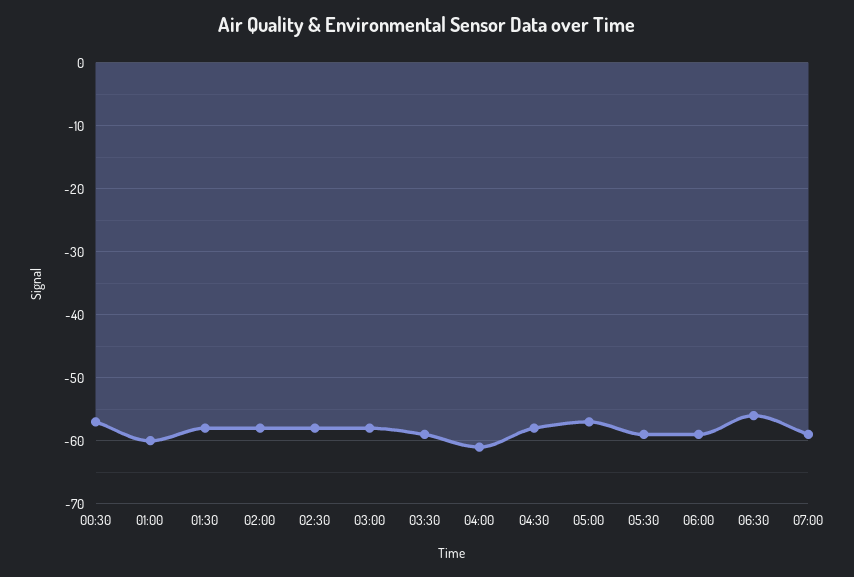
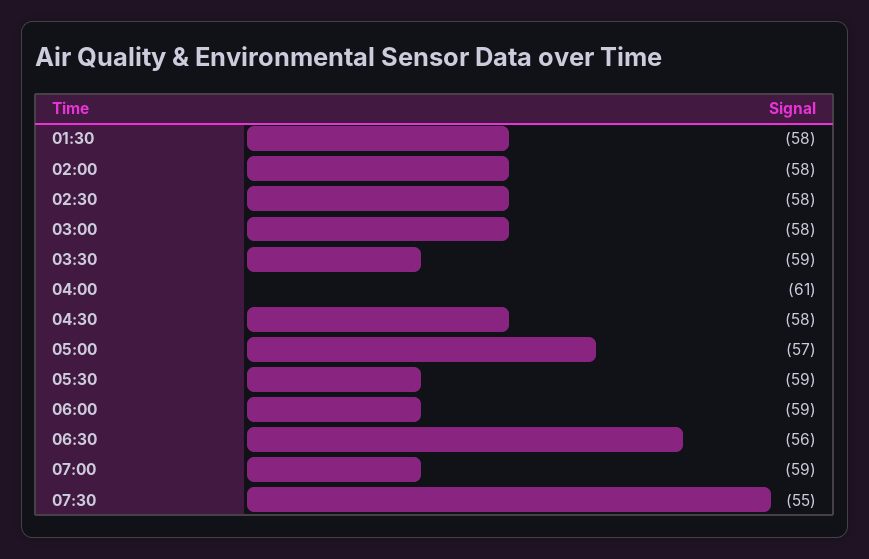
00:30: -57 -> none
01:00: -60 -> none
07:30: none -> -55

